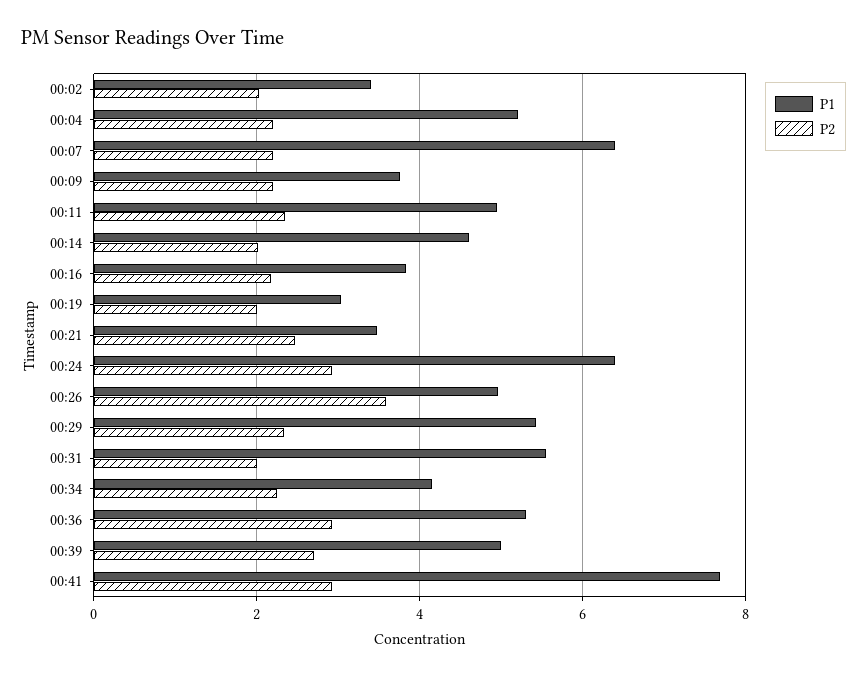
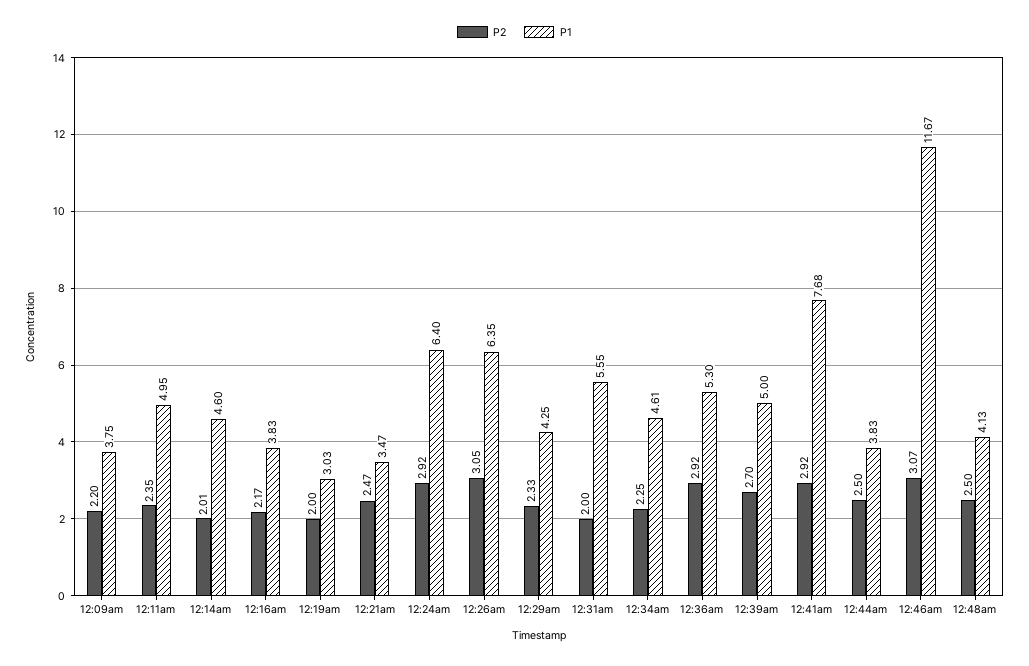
P1, 00:02: 3.4 -> none
P2, 00:02: 2 -> none
P1, 00:04: 5.2 -> none
P2, 00:04: 2.2 -> none
P1, 00:07: 6.4 -> none
P2, 00:07: 2.2 -> none
P1, 00:26: 5 -> 6.35
P2, 00:26: 3.6 -> 3.05
P1, 00:29: 5.4 -> 4.25
P1, 00:34: 4.2 -> 4.61
P2, 12:44am: none -> 2.5
P1, 12:44am: none -> 3.83
P2, 12:46am: none -> 3.07
P1, 12:46am: none -> 11.67
P2, 12:48am: none -> 2.5
P1, 12:48am: none -> 4.13

